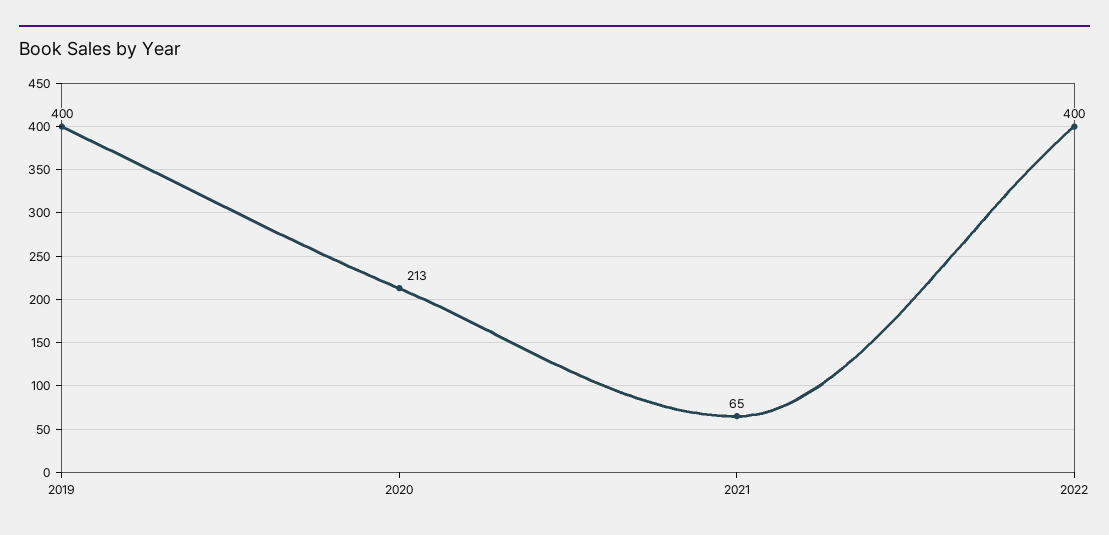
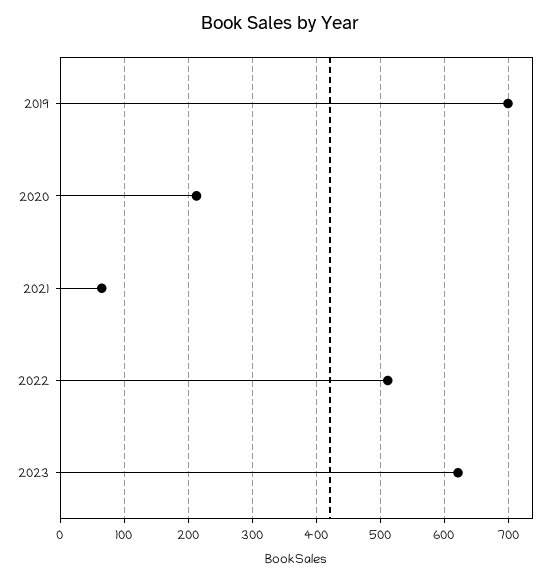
2019: 400 -> 700
2022: 400 -> 510
2023: none -> 620

